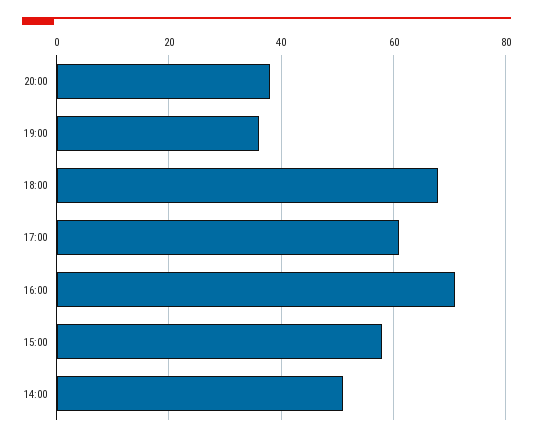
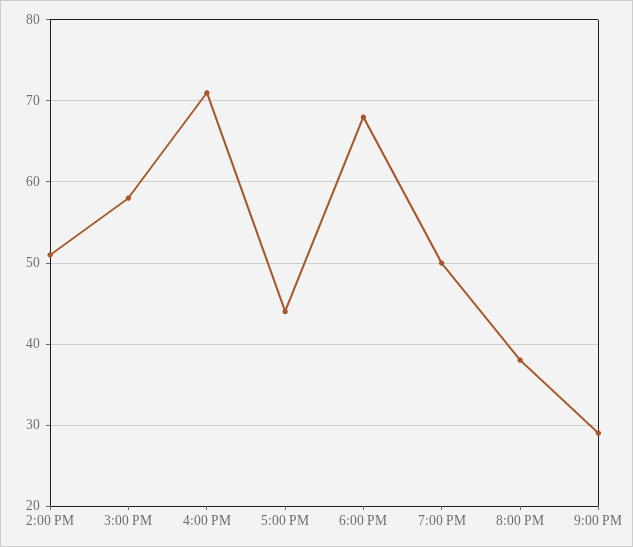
19:00: 35 -> 50
17:00: 60 -> 44
9:00 PM: none -> 29

